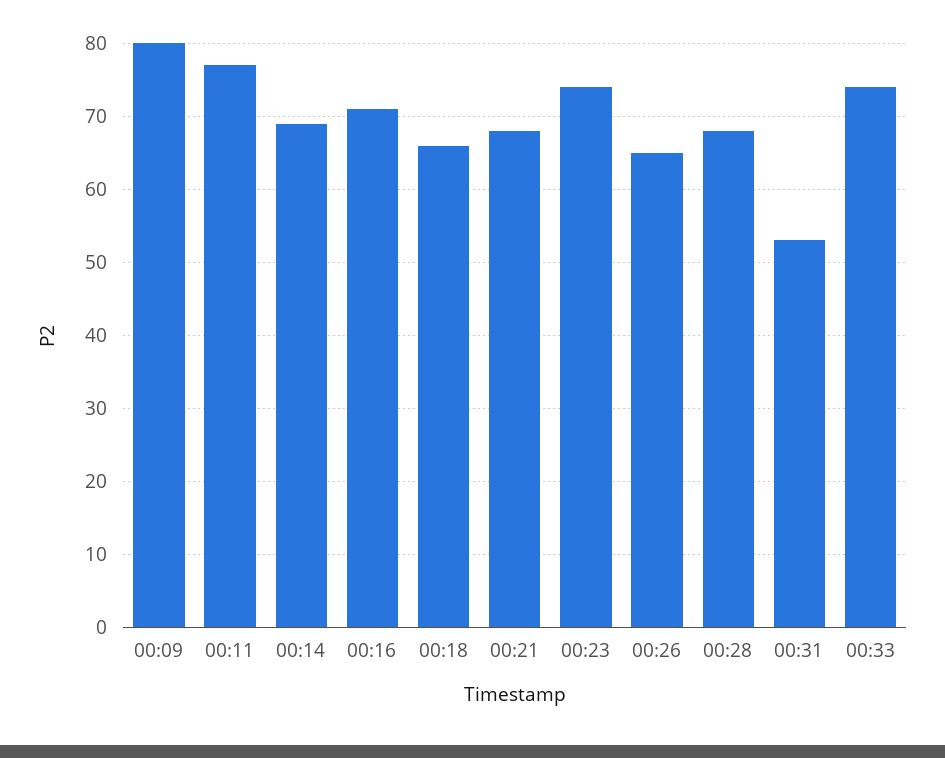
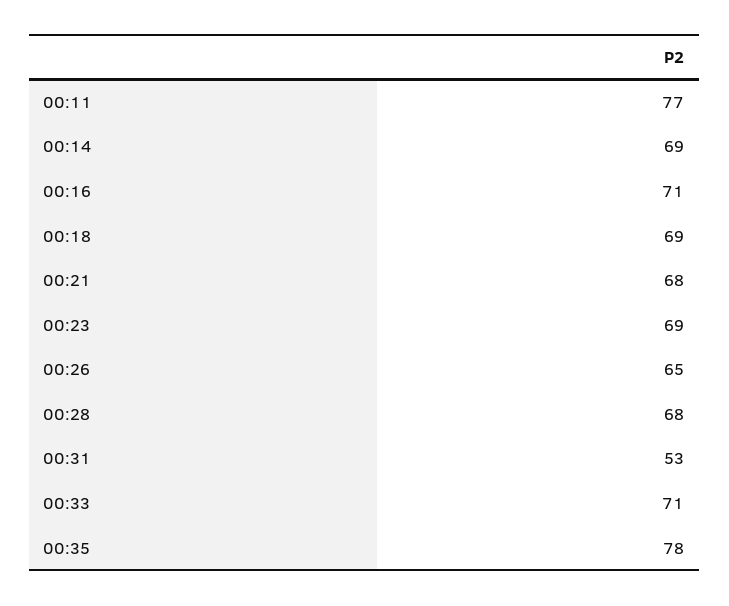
00:09: 80 -> none
00:18: 66 -> 69
00:23: 74 -> 69
00:33: 74 -> 71
00:35: none -> 78

